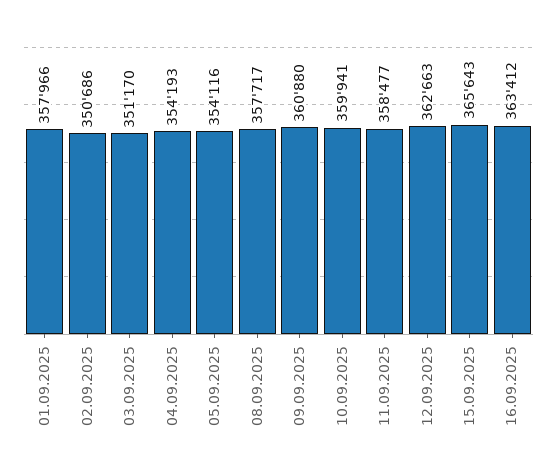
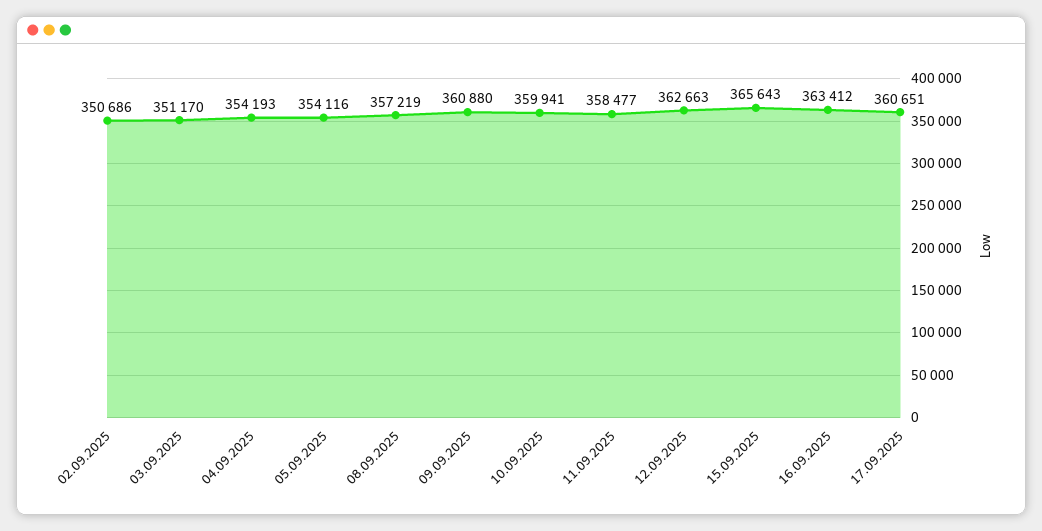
01.09.2025: 357966 -> none
08.09.2025: 357717 -> 357219
17.09.2025: none -> 360651

